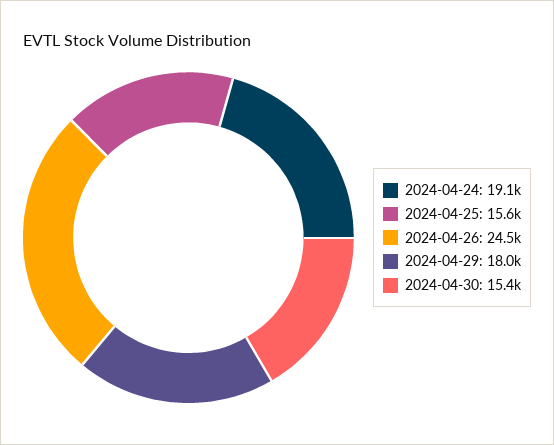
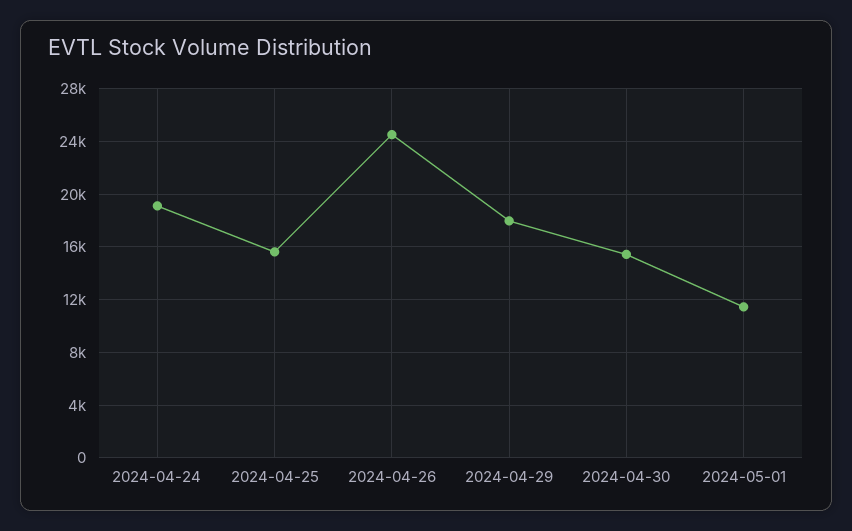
2024-05-01: none -> 11500

